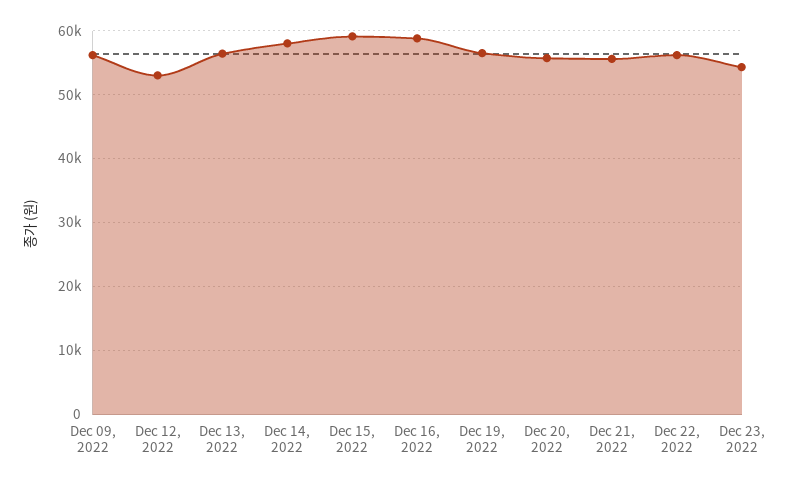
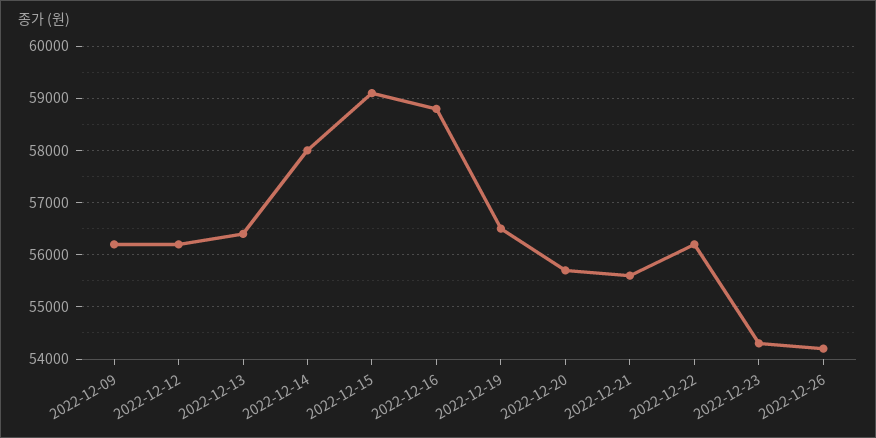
Dec 12, 2022: 53000 -> 56200
2022-12-26: none -> 54200

